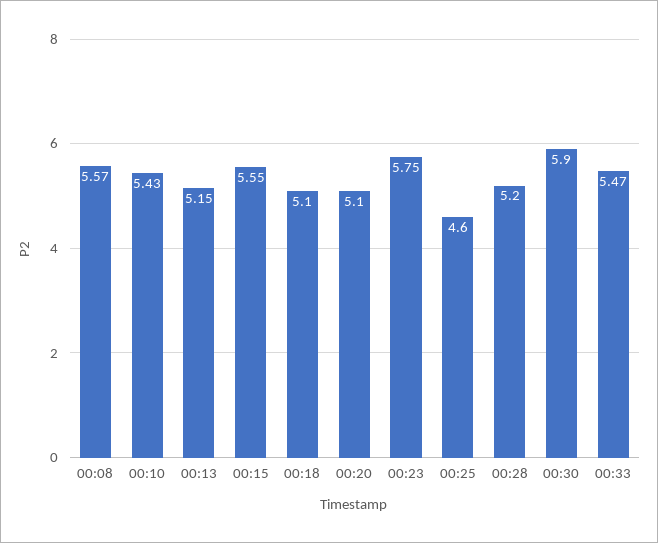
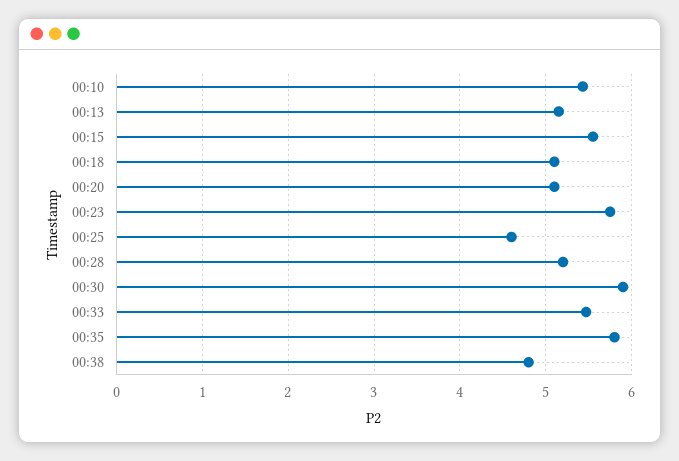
00:08: 5.57 -> none
00:35: none -> 5.8
00:38: none -> 4.8

